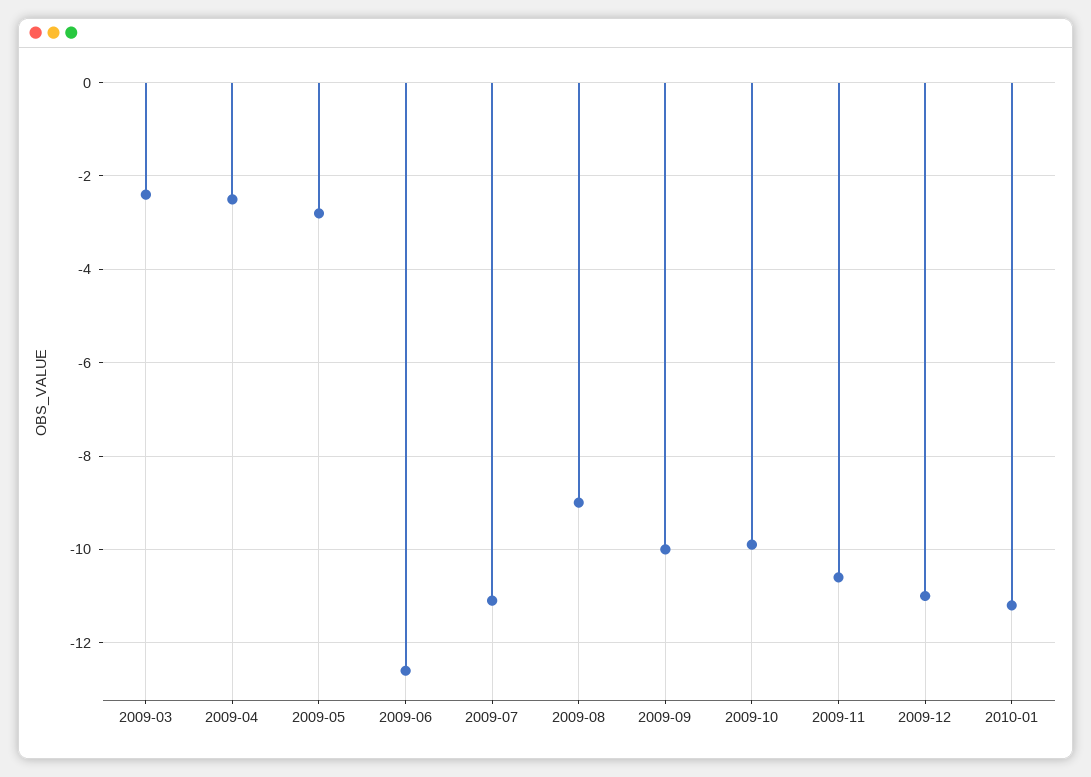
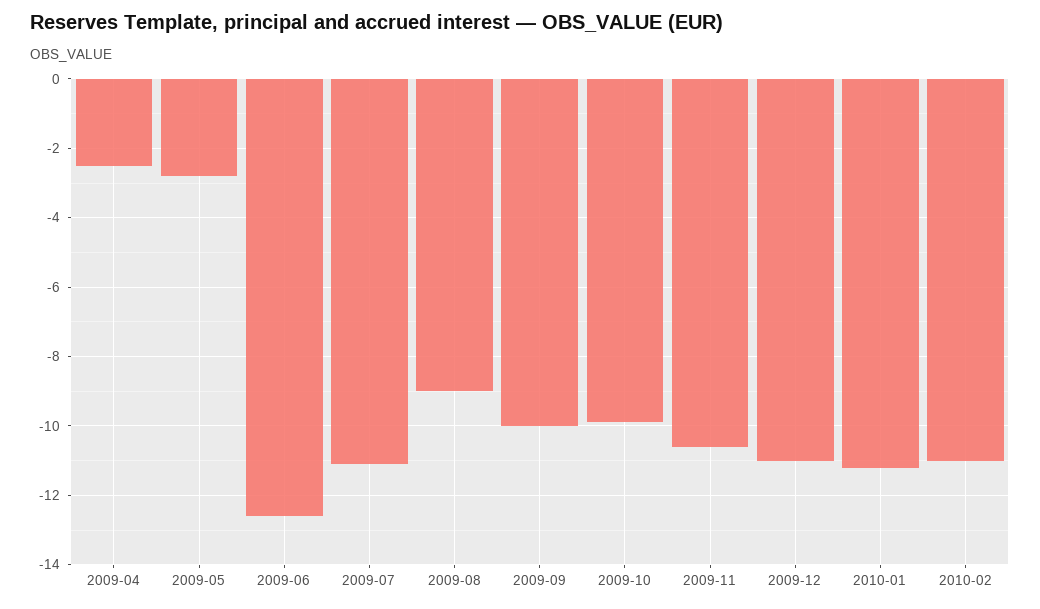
2009-03: -2.5 -> none
2010-02: none -> -11

